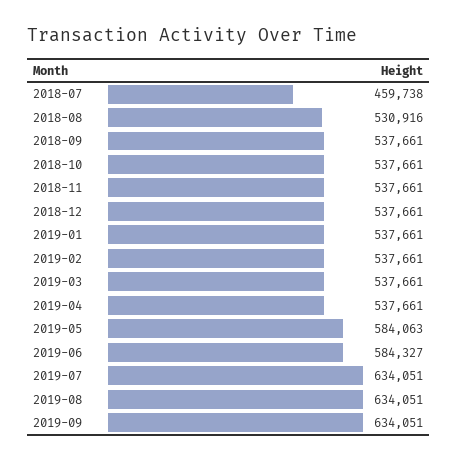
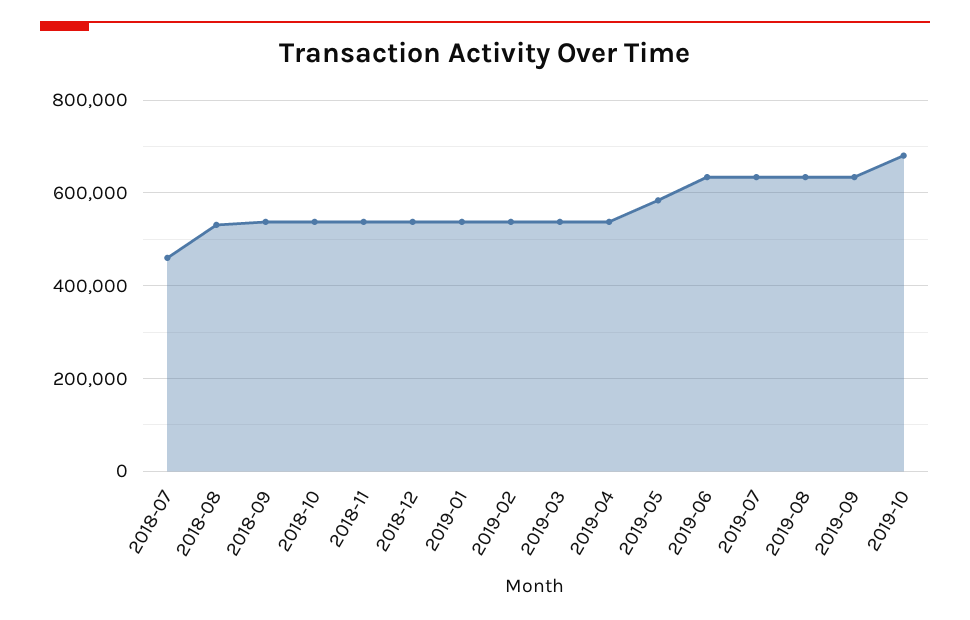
2019-06: 584327 -> 640000
2019-10: none -> 680000

